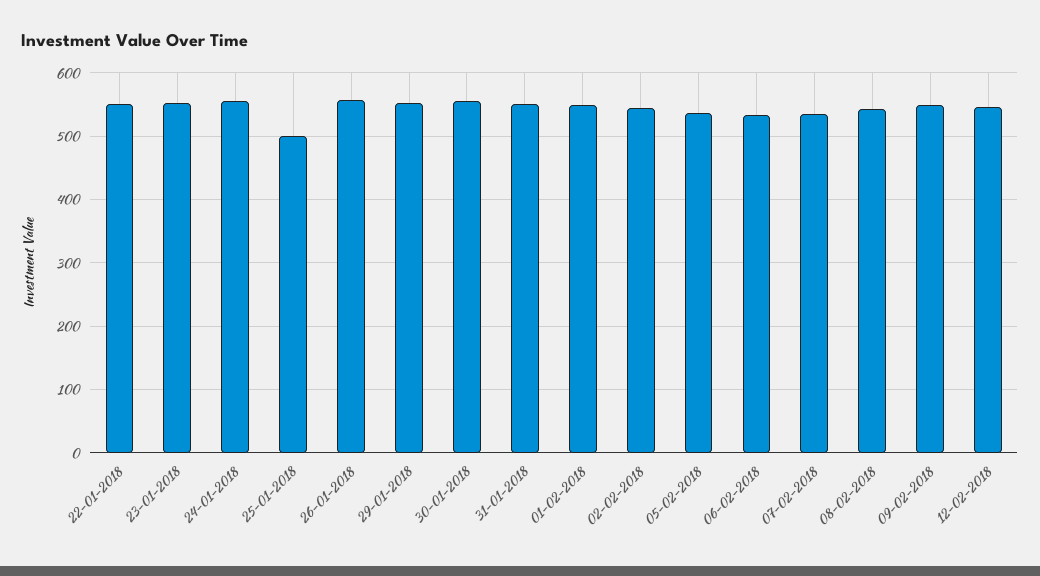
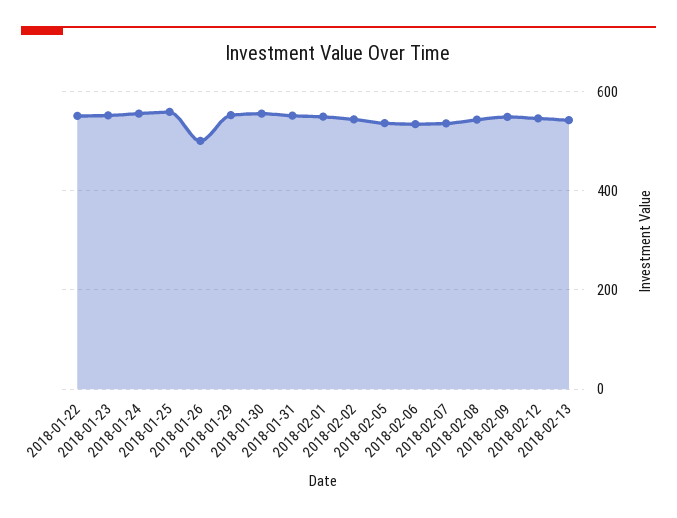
25-01-2018: 500 -> 560
26-01-2018: 560 -> 500
2018-02-13: none -> 540

